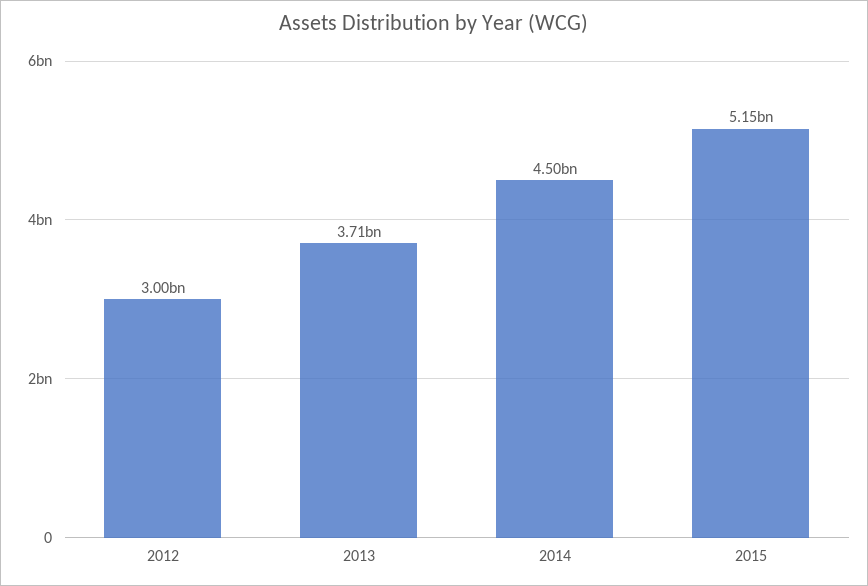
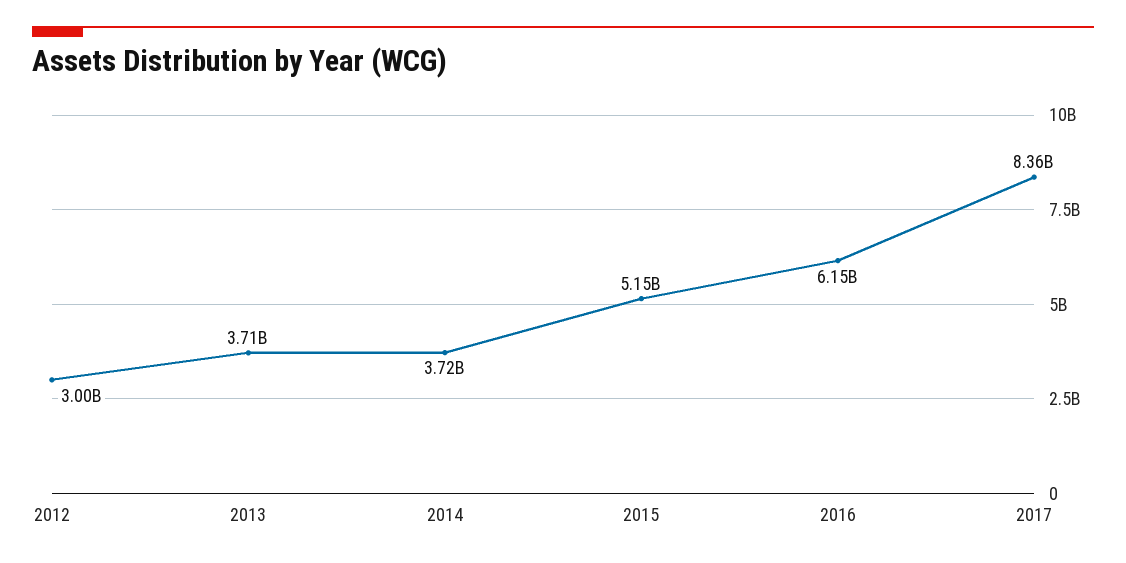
2014: 4500000000 -> 3720000000
2016: none -> 6150000000
2017: none -> 8360000000

